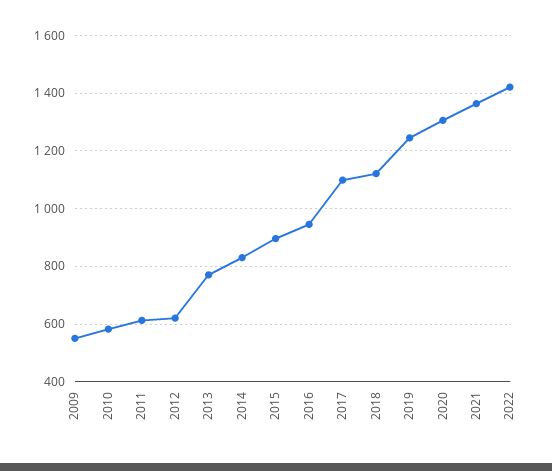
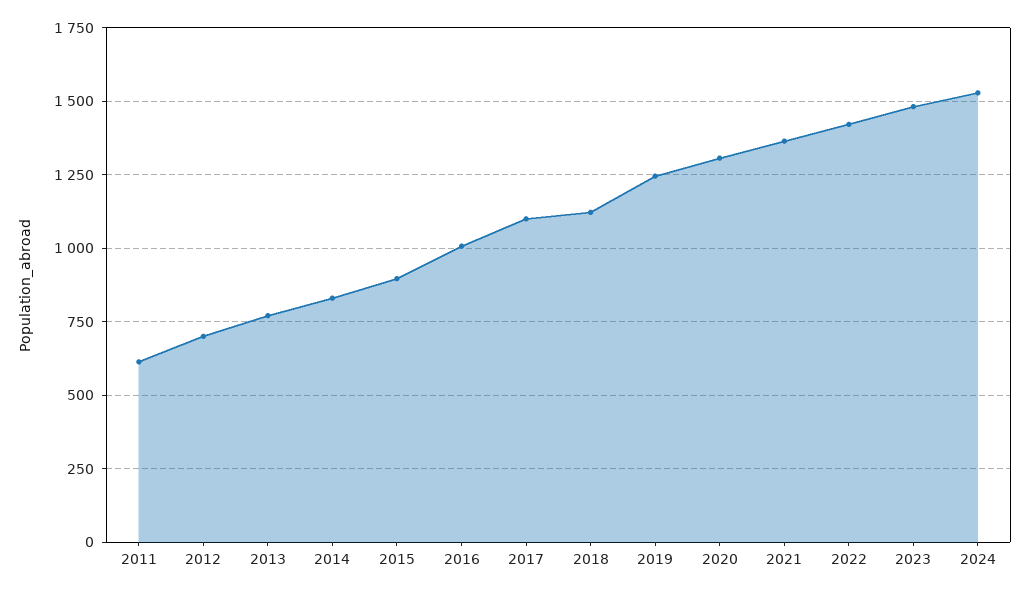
2009: 550 -> none
2010: 575 -> none
2012: 625 -> 700
2016: 950 -> 1000
2023: none -> 1475
2024: none -> 1525

